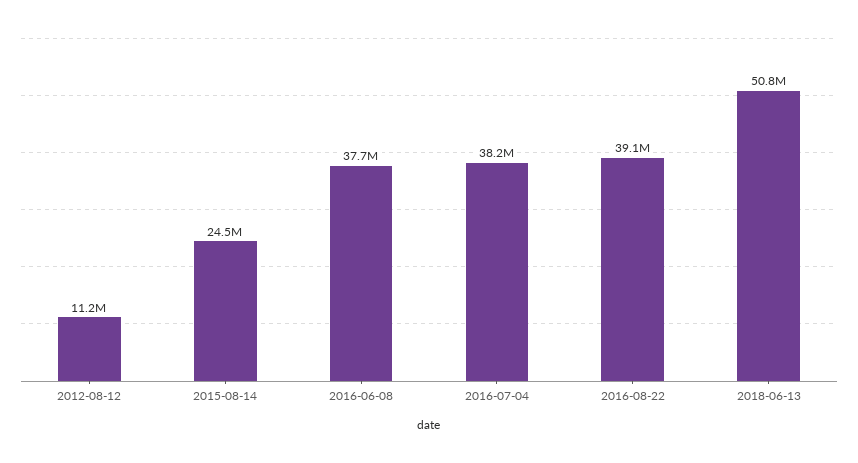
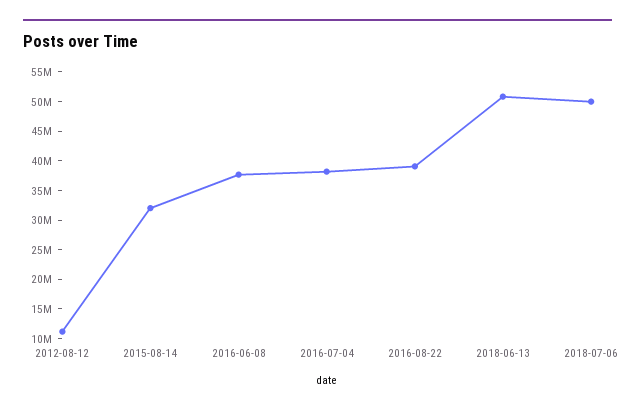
2015-08-14: 24500000 -> 32500000
2018-07-06: none -> 50000000

